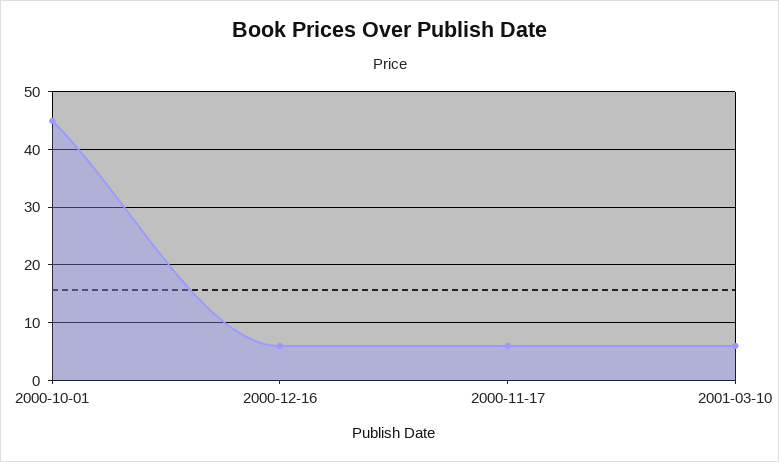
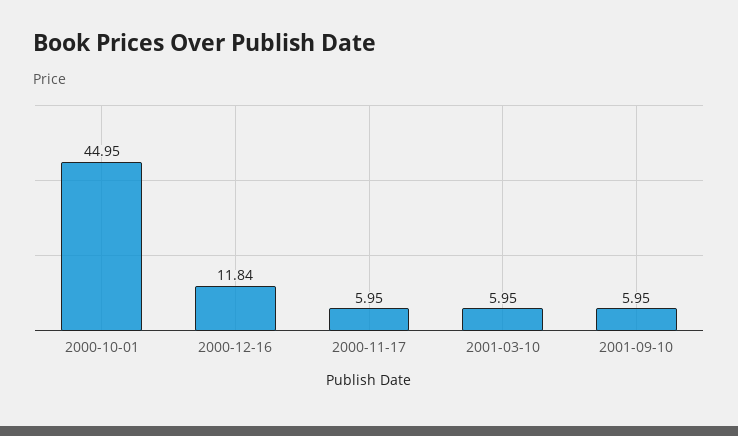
2000-12-16: 6 -> 11.84
2001-09-10: none -> 5.95

